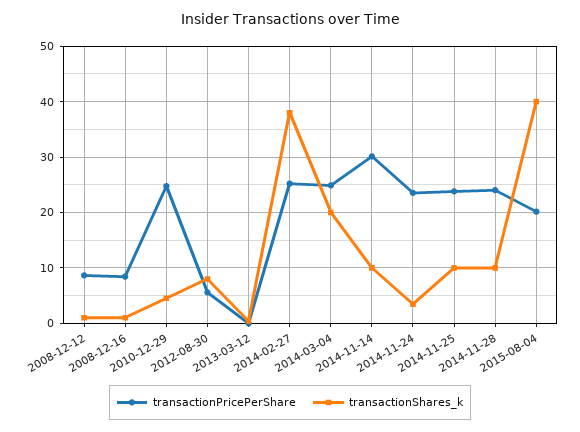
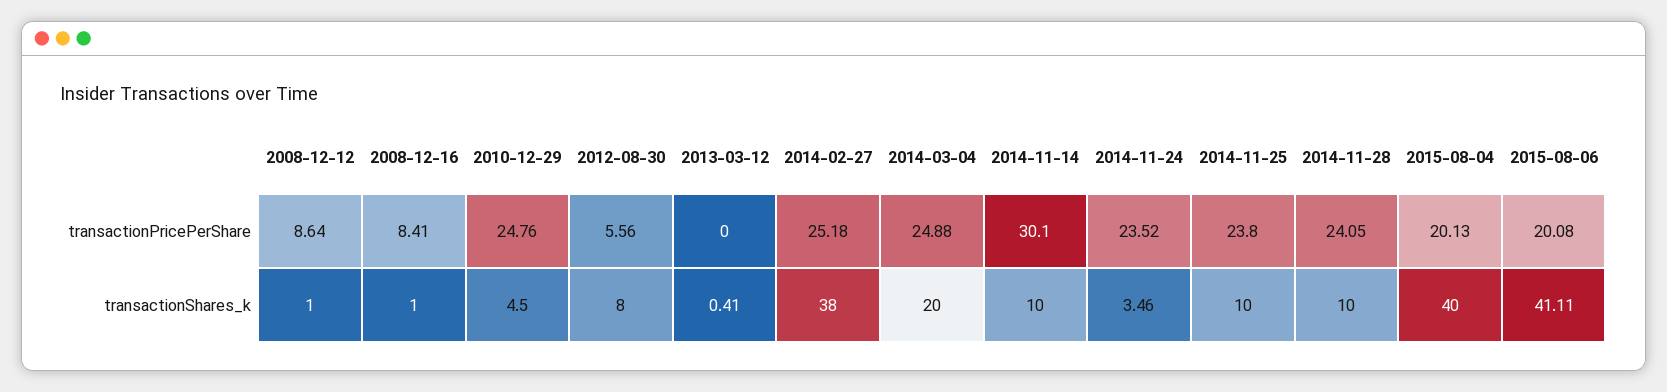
transactionPricePerShare, 2015-08-06: none -> 20.08
transactionShares_k, 2015-08-06: none -> 41.11

